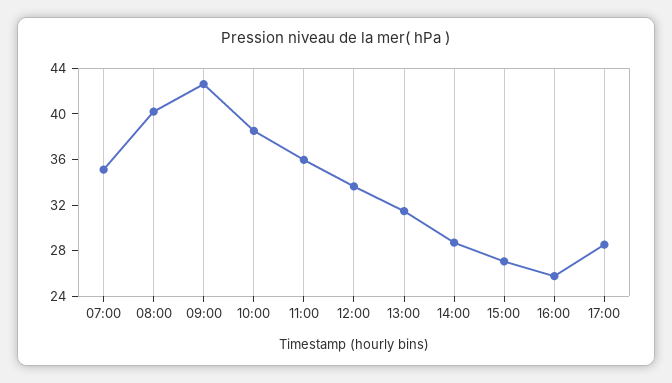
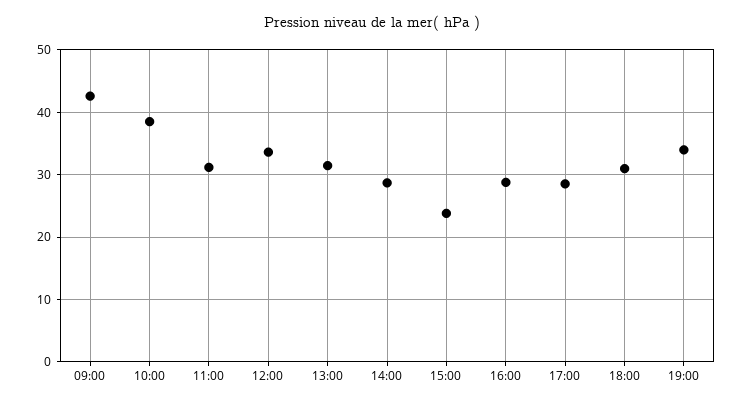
07:00: 35 -> none
08:00: 40 -> none
11:00: 36 -> 31
15:00: 27 -> 24
16:00: 26 -> 29
18:00: none -> 31
19:00: none -> 34

